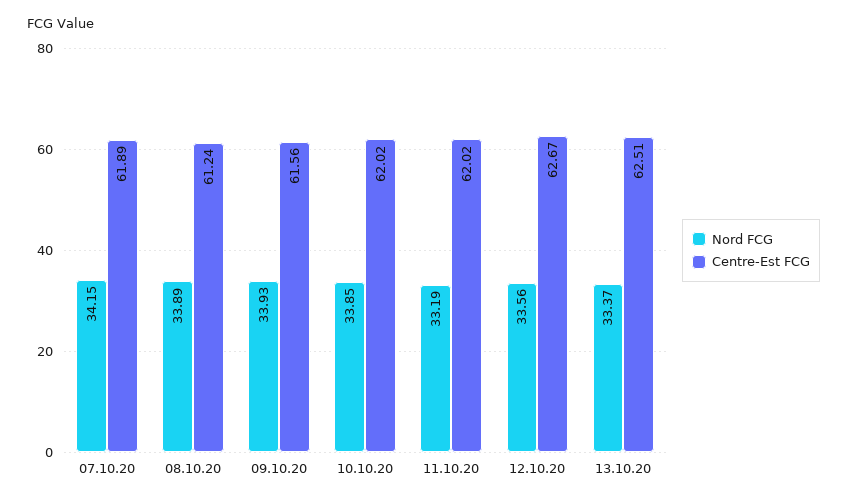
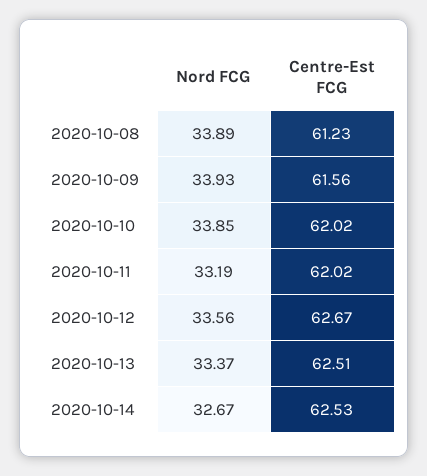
Nord FCG, 07.10.20: 34.15 -> none
Centre-Est FCG, 07.10.20: 61.89 -> none
Centre-Est FCG, 08.10.20: 61.24 -> 61.23
Nord FCG, 2020-10-14: none -> 32.67
Centre-Est FCG, 2020-10-14: none -> 62.53

